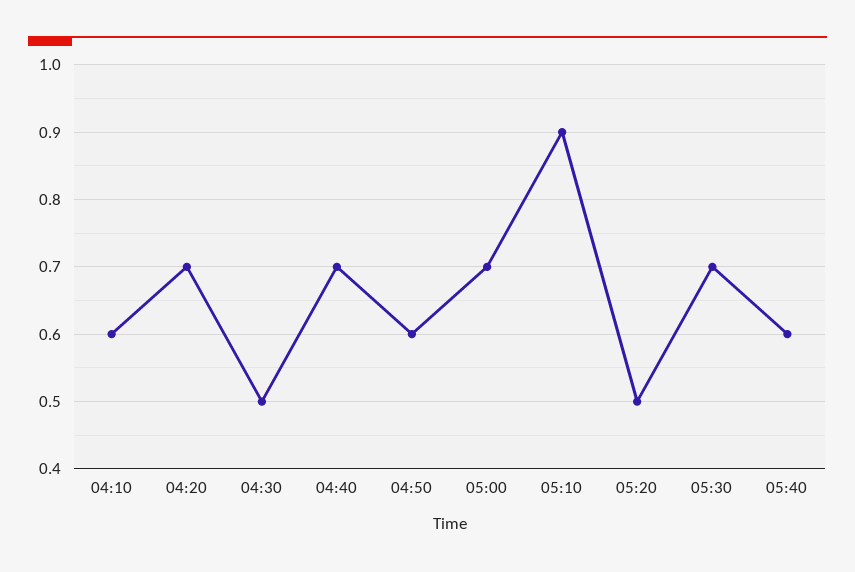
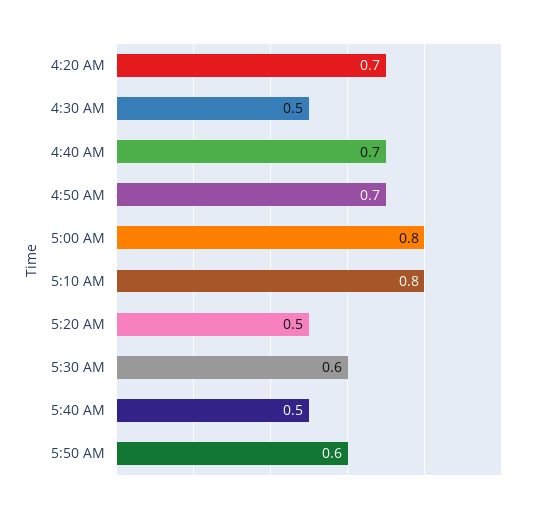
04:10: 0.6 -> none
04:50: 0.6 -> 0.7
05:00: 0.7 -> 0.8
05:10: 0.9 -> 0.8
05:30: 0.7 -> 0.6
05:40: 0.6 -> 0.5
5:50 AM: none -> 0.6

